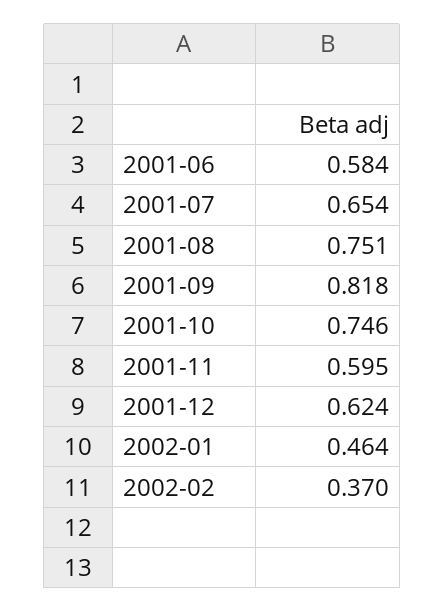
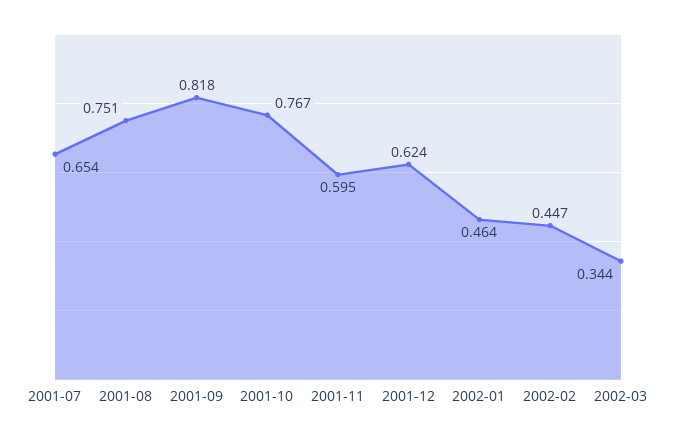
2001-06: 0.584 -> none
2001-10: 0.746 -> 0.767
2002-02: 0.37 -> 0.447
2002-03: none -> 0.344

